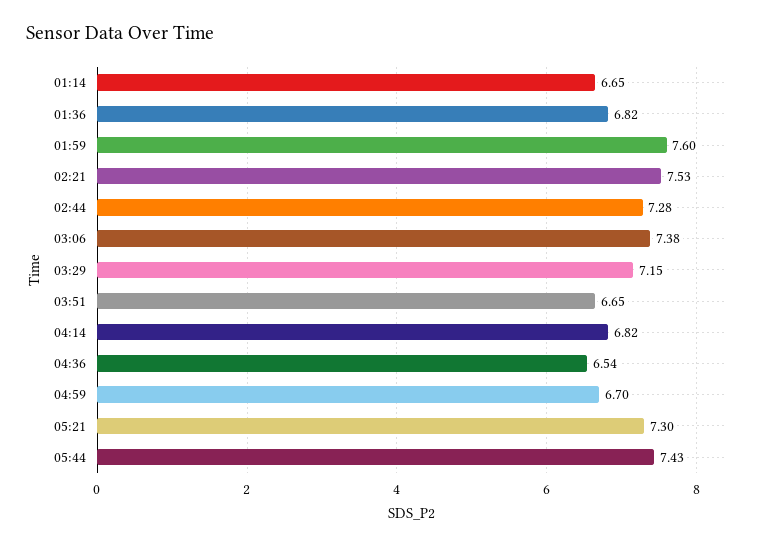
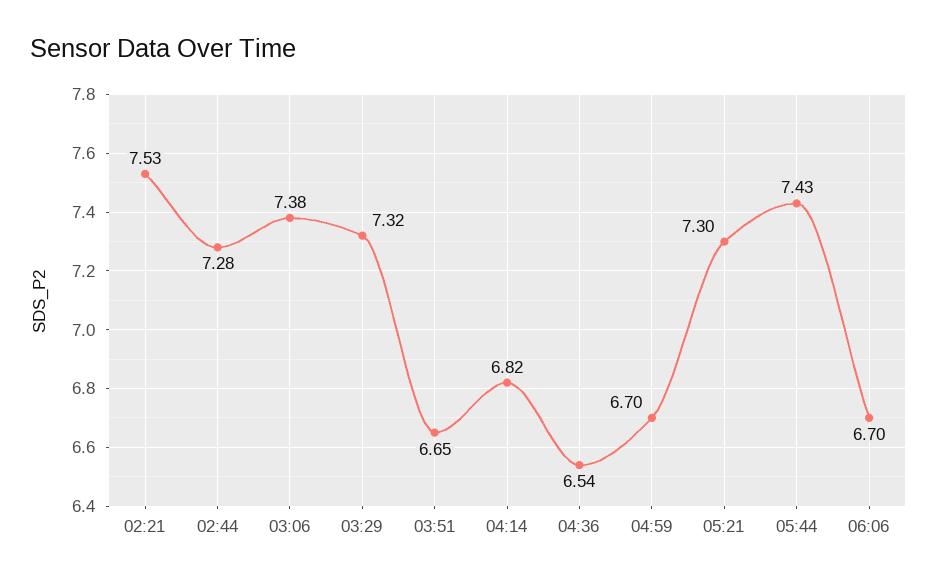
01:14: 6.65 -> none
01:36: 6.82 -> none
01:59: 7.6 -> none
03:29: 7.15 -> 7.32
06:06: none -> 6.7

